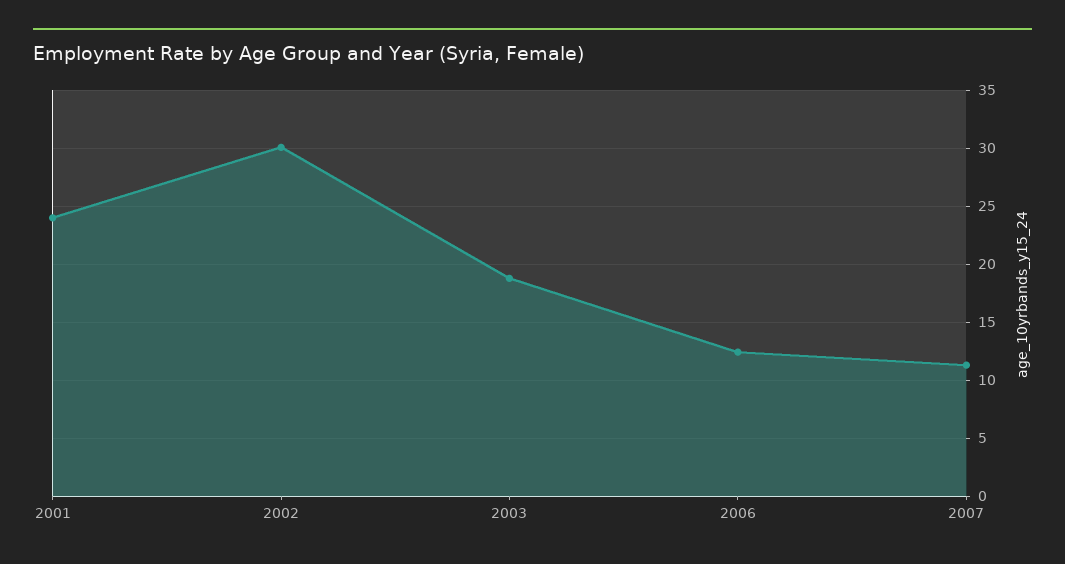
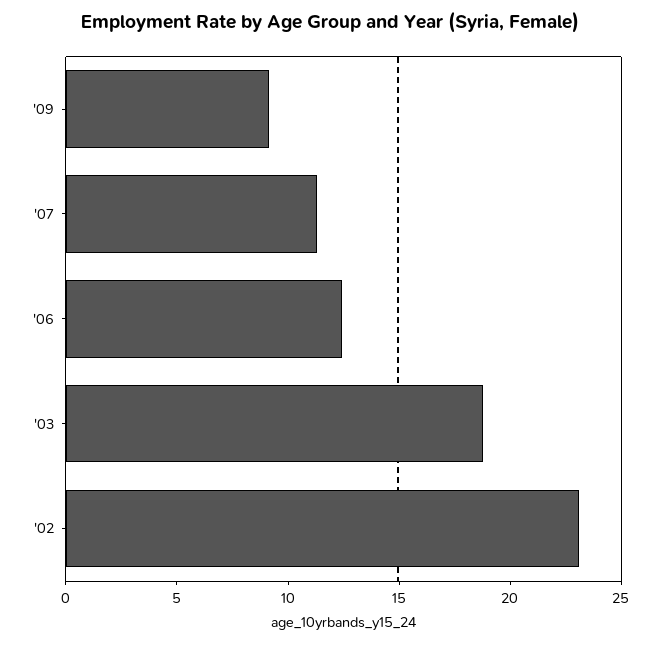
2001: 24 -> none
2002: 30 -> 23
'09: none -> 9

